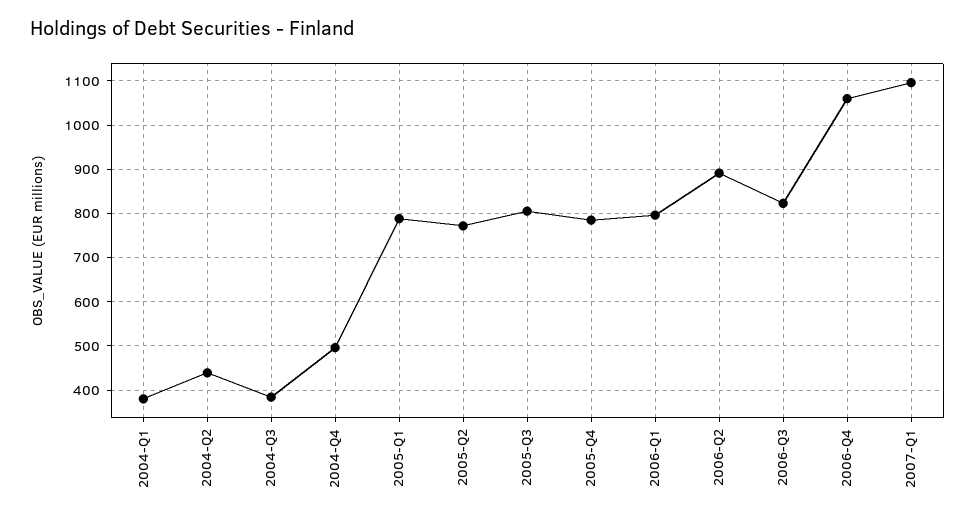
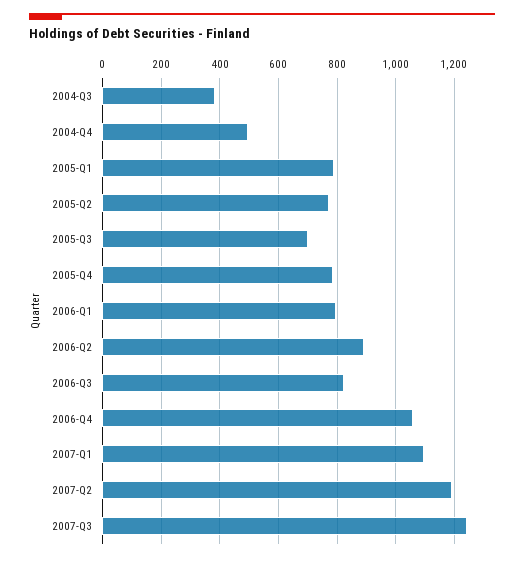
2004-Q1: 380 -> none
2004-Q2: 440 -> none
2005-Q3: 800 -> 700
2007-Q2: none -> 1200
2007-Q3: none -> 1250

